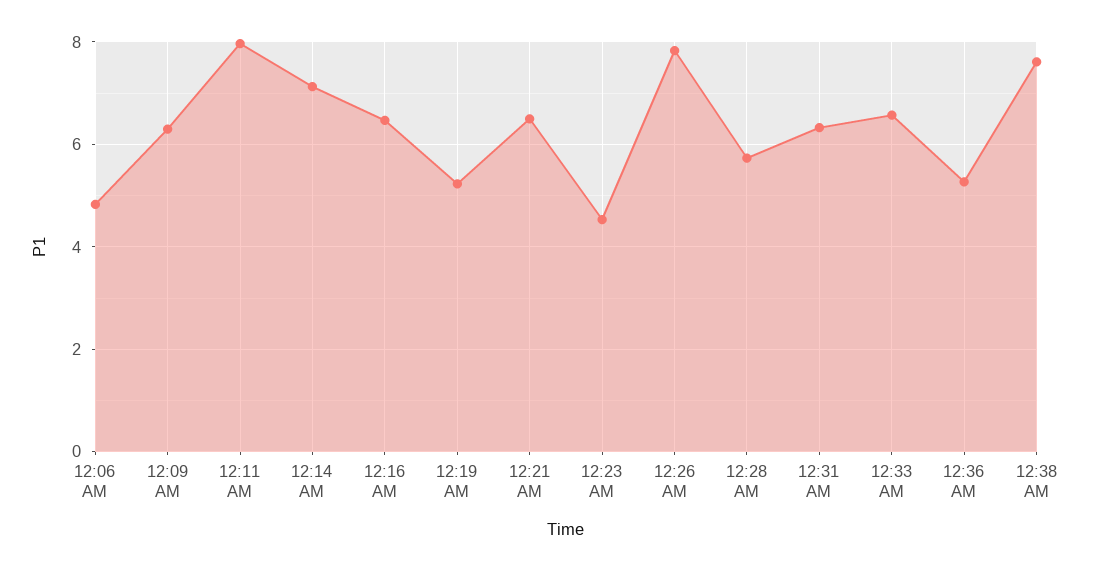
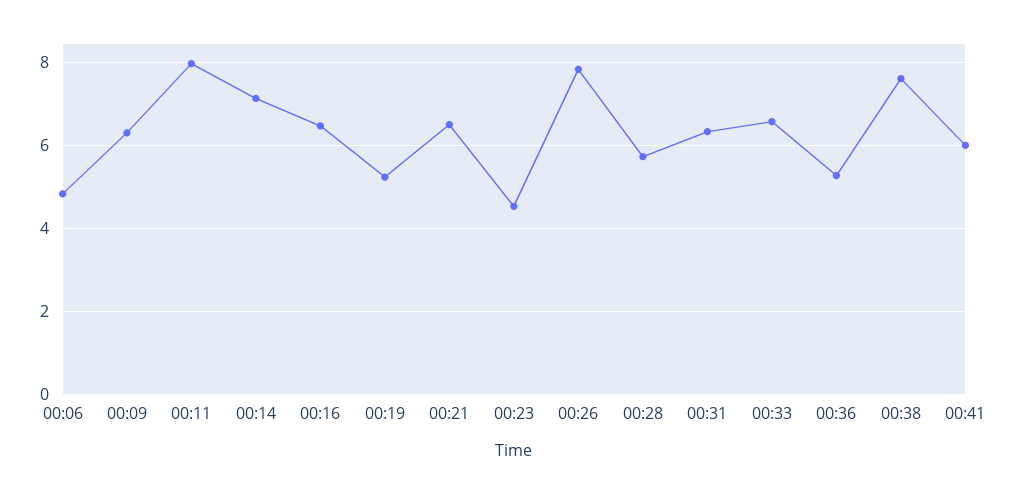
00:41: none -> 6

